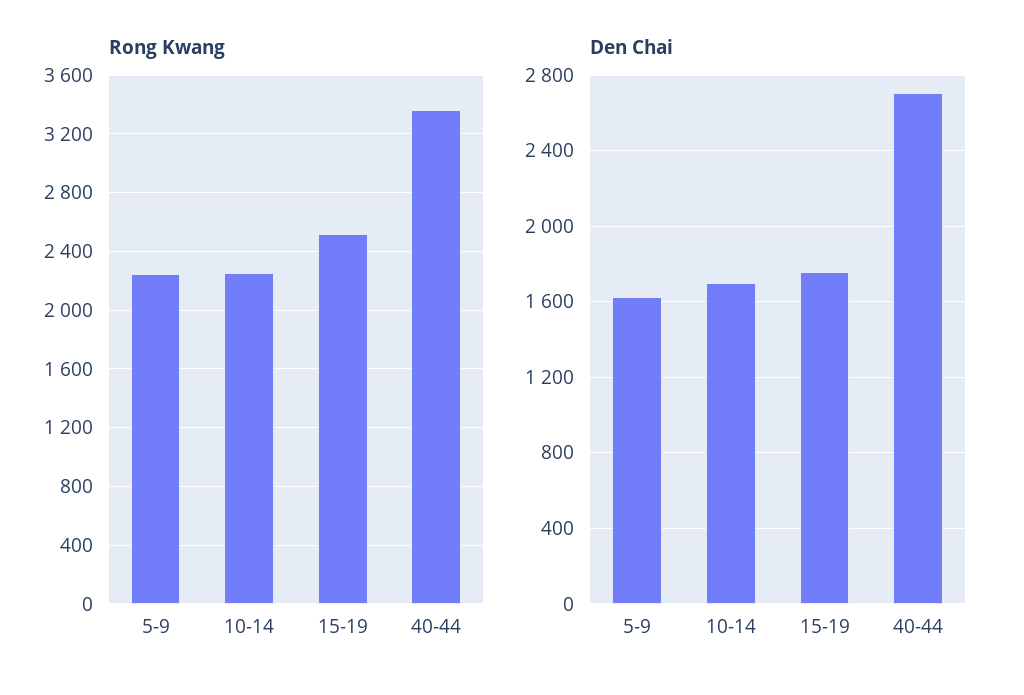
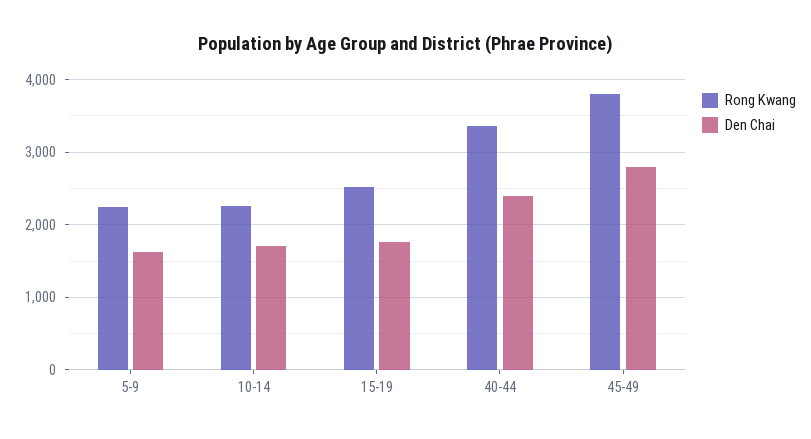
Den Chai, 40-44: 2700 -> 2400
Rong Kwang, 45-49: none -> 3800
Den Chai, 45-49: none -> 2800

